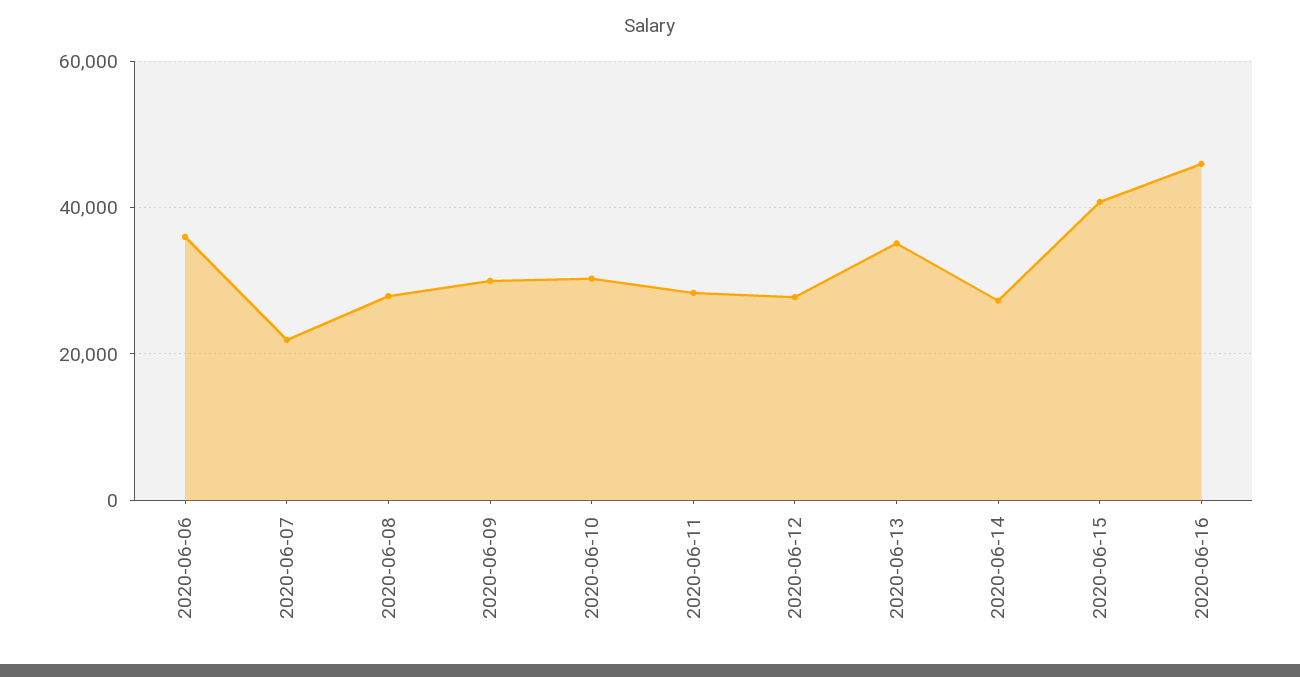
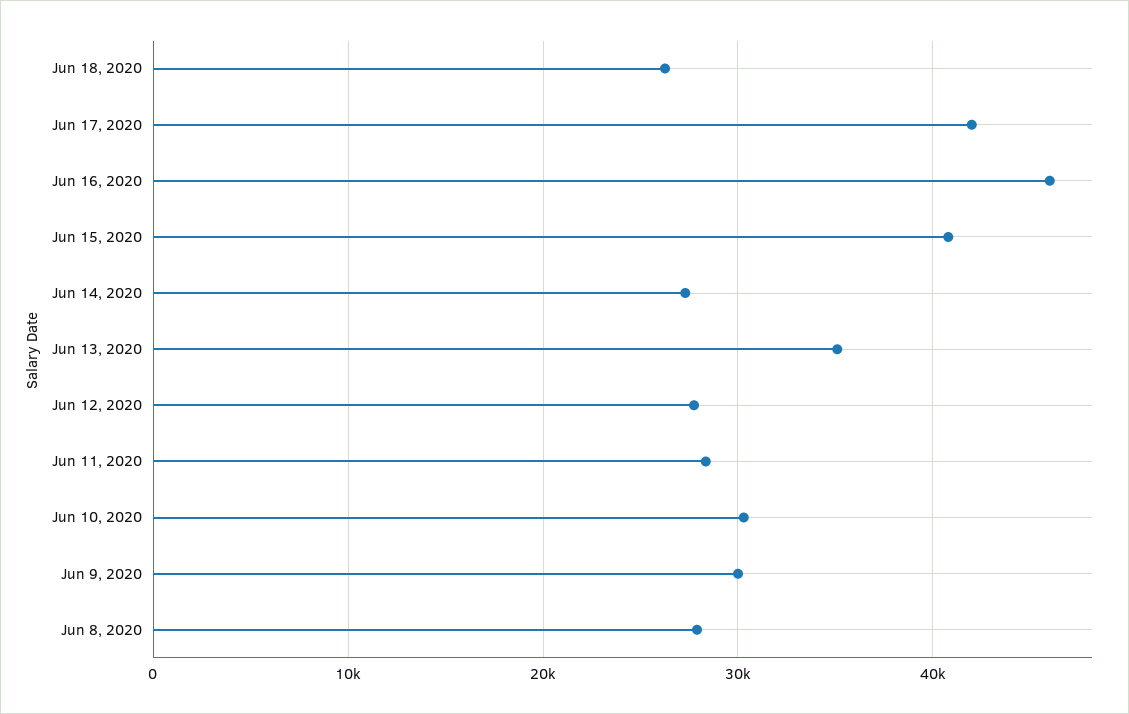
2020-06-06: 36000 -> none
2020-06-07: 22000 -> none
Jun 18, 2020: none -> 26000
Jun 17, 2020: none -> 42000

